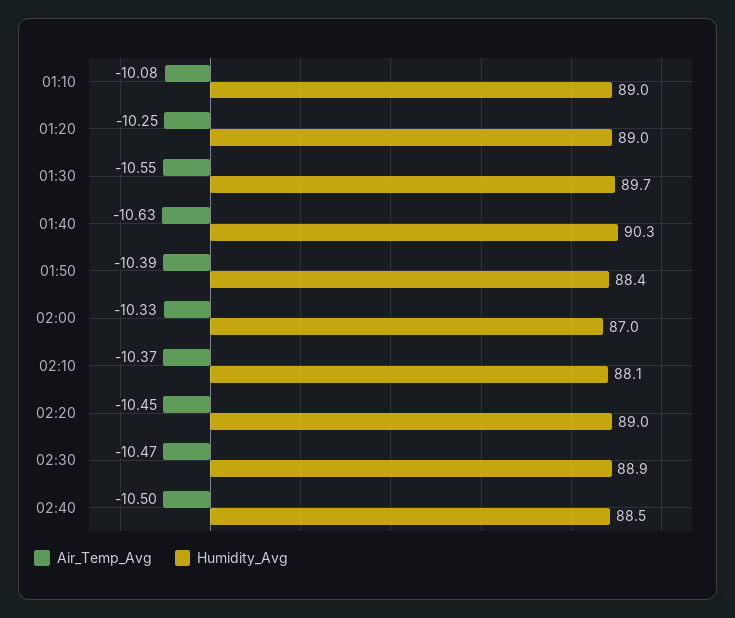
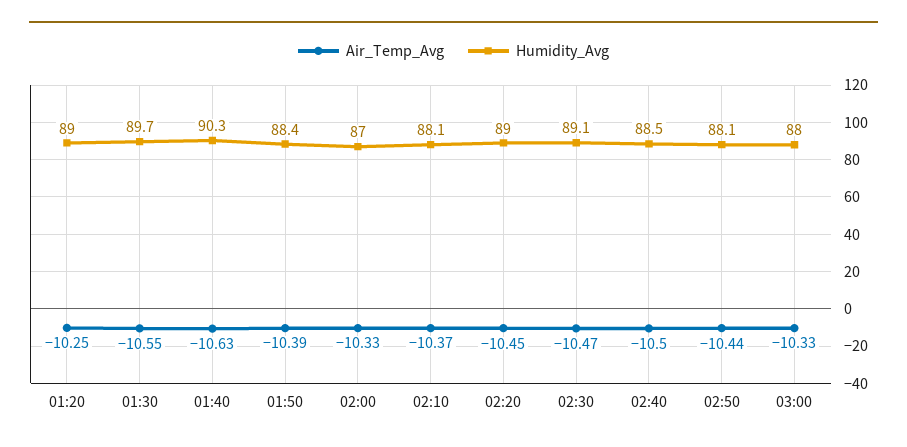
Air_Temp_Avg, 01:10: -10.08 -> none
Humidity_Avg, 01:10: 89 -> none
Humidity_Avg, 02:30: 88.9 -> 89.1
Air_Temp_Avg, 02:50: none -> -10.44
Humidity_Avg, 02:50: none -> 88.1
Air_Temp_Avg, 03:00: none -> -10.33
Humidity_Avg, 03:00: none -> 88

